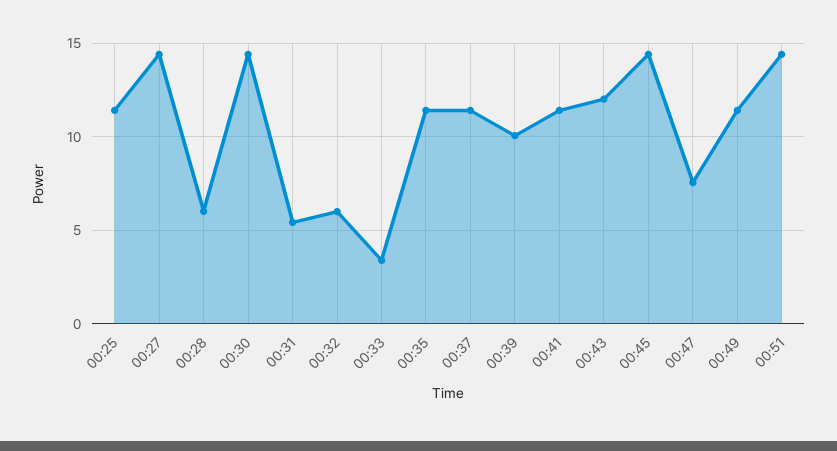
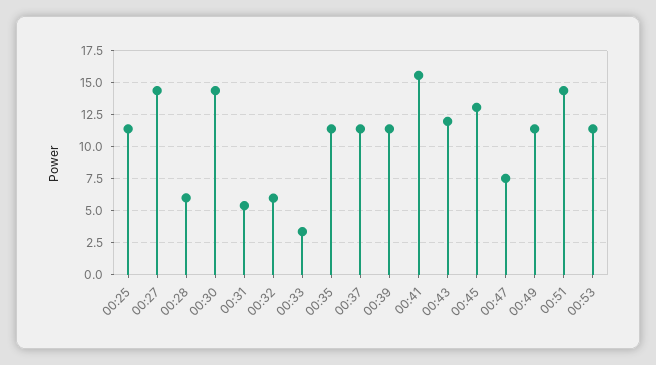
00:39: 10 -> 11.5
00:41: 11.5 -> 15.5
00:45: 14.5 -> 13
00:53: none -> 11.5

